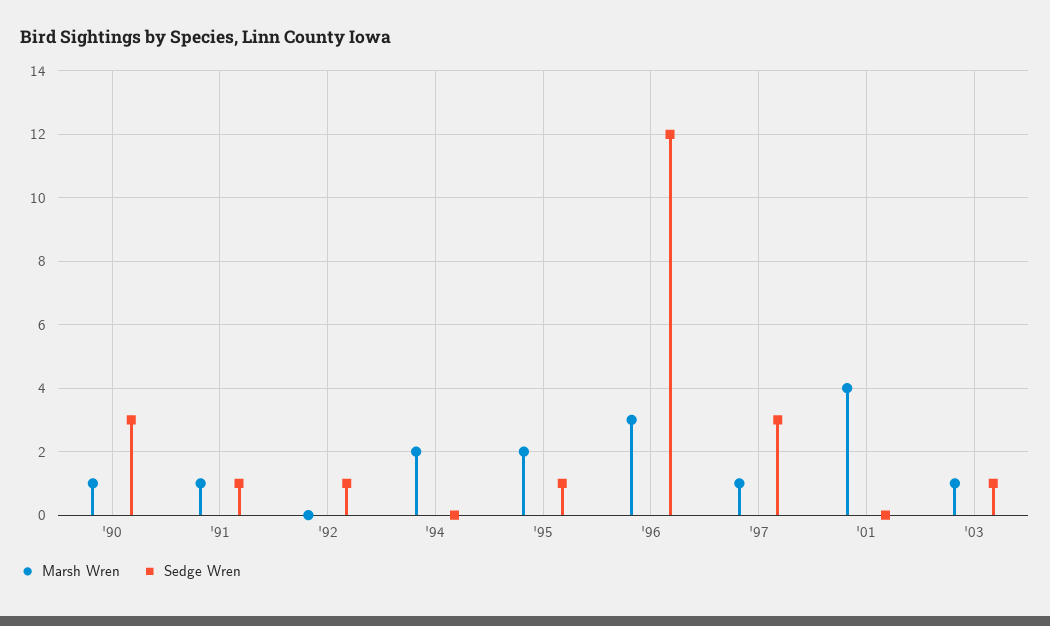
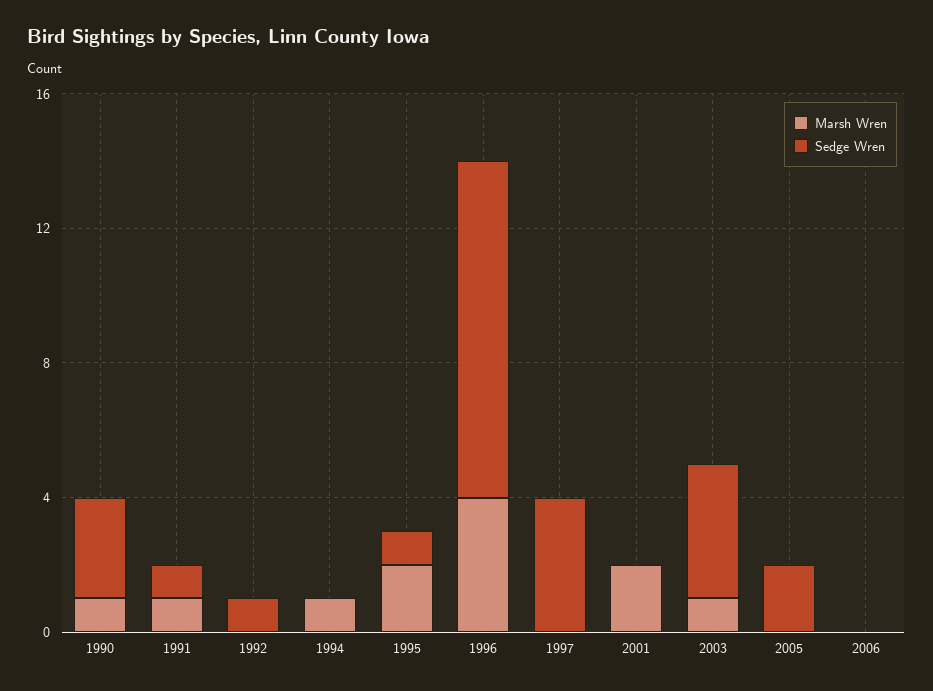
Marsh Wren, '94: 2 -> 1
Marsh Wren, '96: 3 -> 4
Sedge Wren, '96: 12 -> 10
Marsh Wren, '97: 1 -> 0
Sedge Wren, '97: 3 -> 4
Marsh Wren, '01: 4 -> 2
Sedge Wren, '03: 1 -> 4
Marsh Wren, 2005: none -> 0
Sedge Wren, 2005: none -> 2
Marsh Wren, 2006: none -> 0
Sedge Wren, 2006: none -> 0

